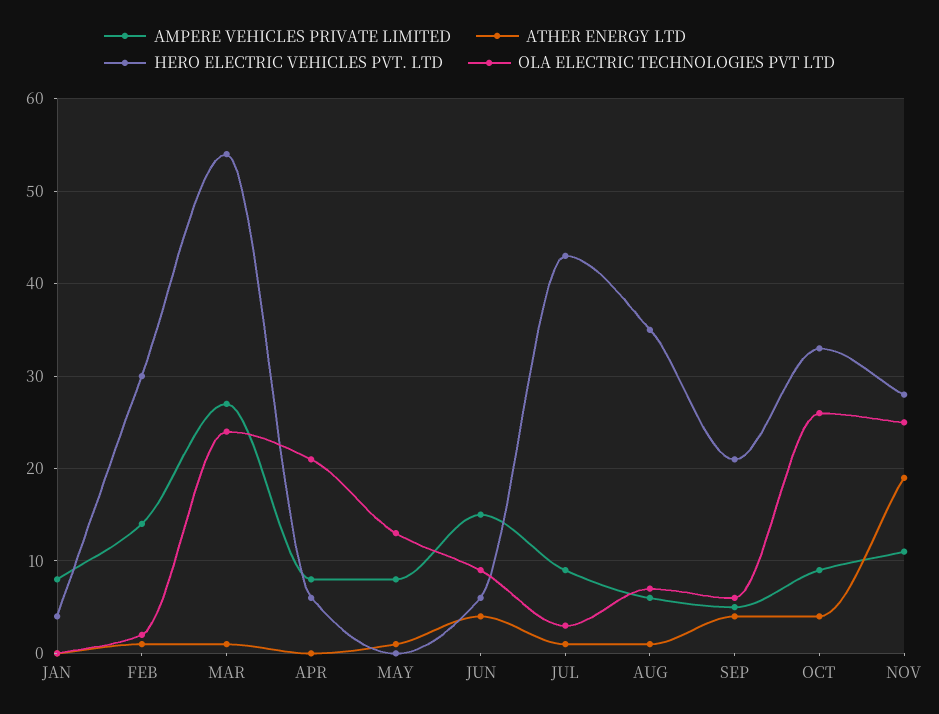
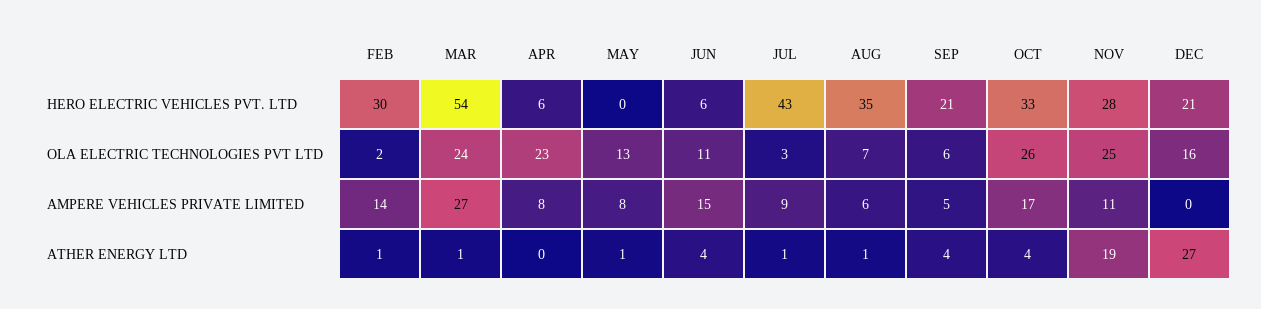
AMPERE VEHICLES PRIVATE LIMITED, JAN: 8 -> none
ATHER ENERGY LTD, JAN: 0 -> none
HERO ELECTRIC VEHICLES PVT. LTD, JAN: 4 -> none
OLA ELECTRIC TECHNOLOGIES PVT LTD, JAN: 0 -> none
OLA ELECTRIC TECHNOLOGIES PVT LTD, APR: 21 -> 23
OLA ELECTRIC TECHNOLOGIES PVT LTD, JUN: 9 -> 11
AMPERE VEHICLES PRIVATE LIMITED, OCT: 9 -> 17
HERO ELECTRIC VEHICLES PVT. LTD, DEC: none -> 21
OLA ELECTRIC TECHNOLOGIES PVT LTD, DEC: none -> 16
AMPERE VEHICLES PRIVATE LIMITED, DEC: none -> 0
ATHER ENERGY LTD, DEC: none -> 27

